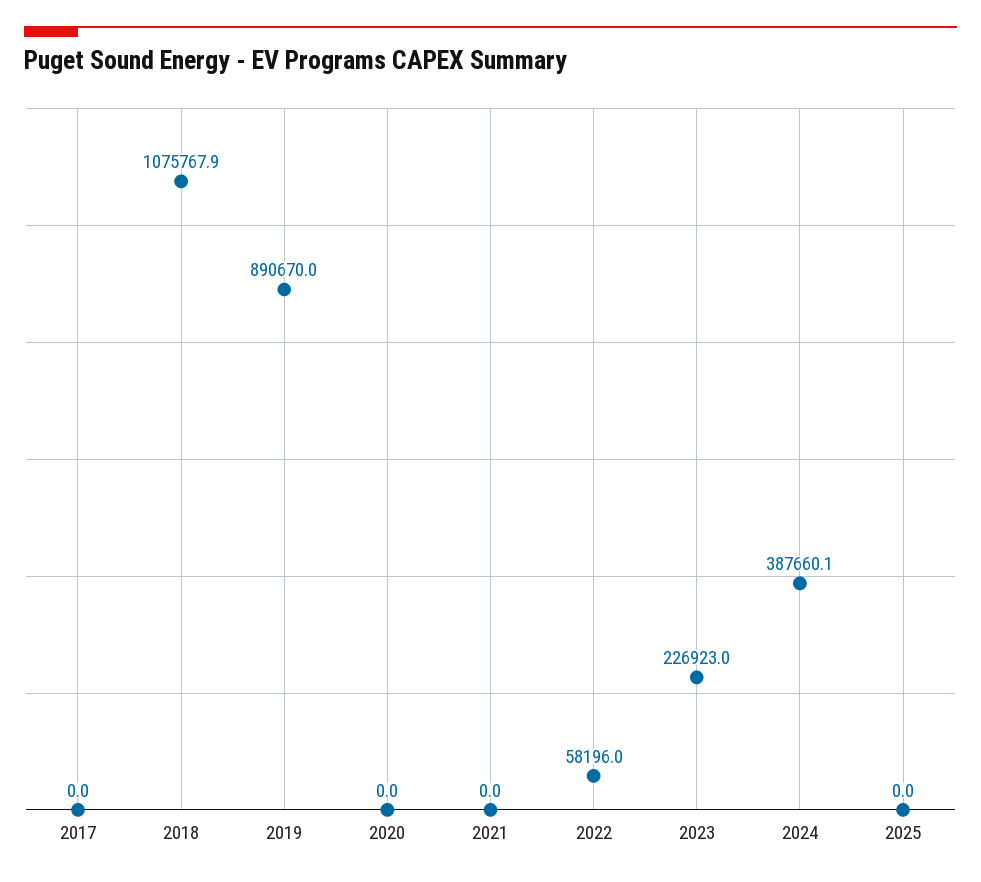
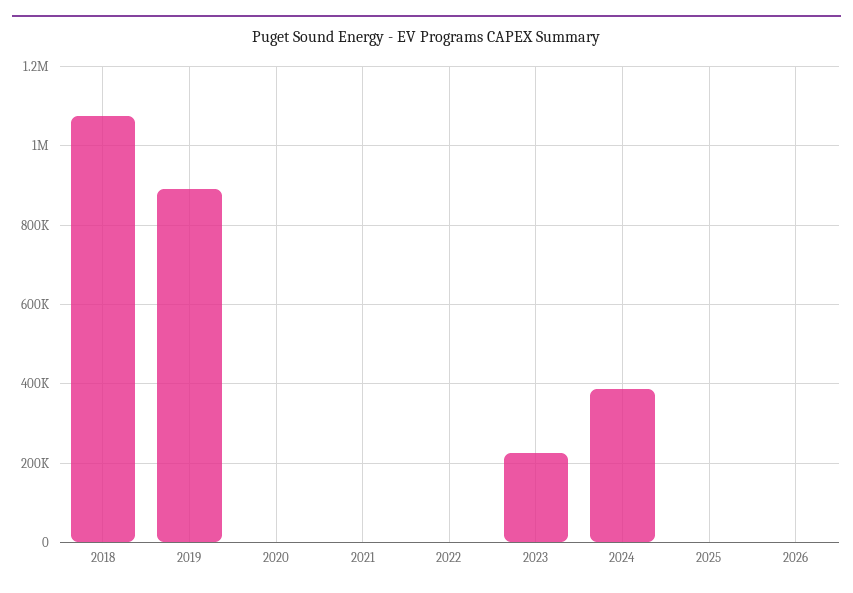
2017: 0 -> none
2022: 58196 -> 0
2026: none -> 0

